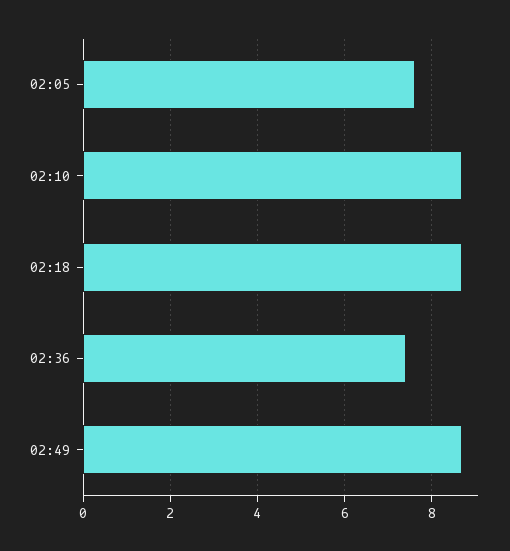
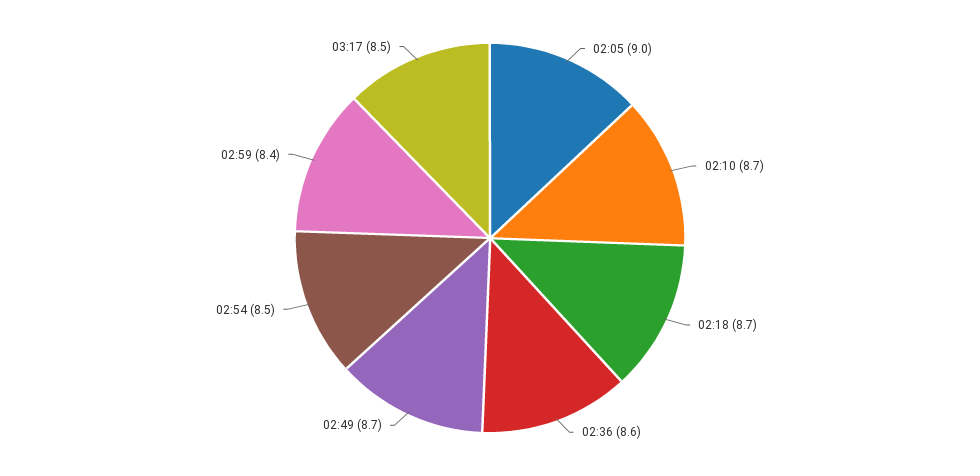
02:05: 7.5 -> 9
02:36: 7.5 -> 8.6
02:54: none -> 8.5
02:59: none -> 8.4
03:17: none -> 8.5

